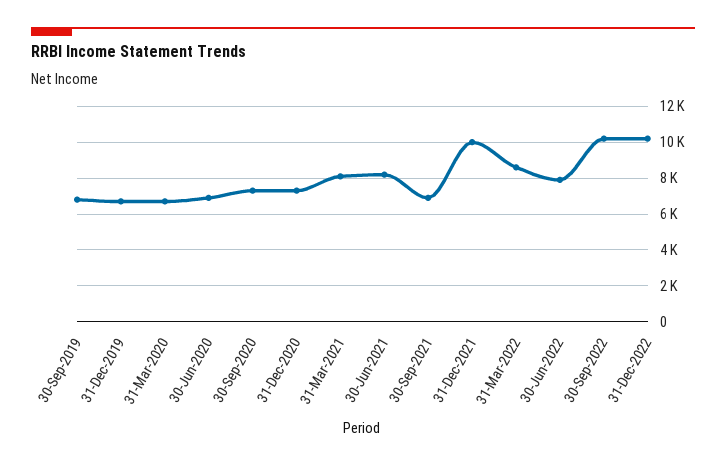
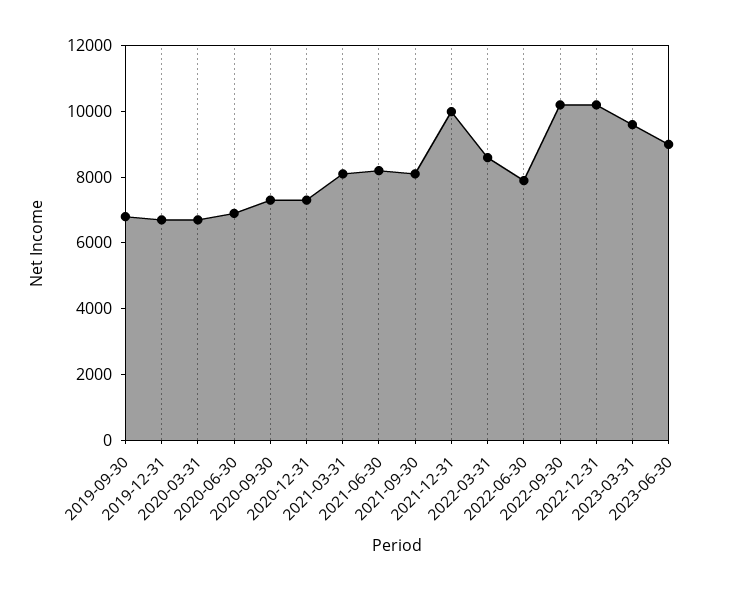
30-Sep-2021: 7000 -> 8000
2023-03-31: none -> 9500
2023-06-30: none -> 9000

